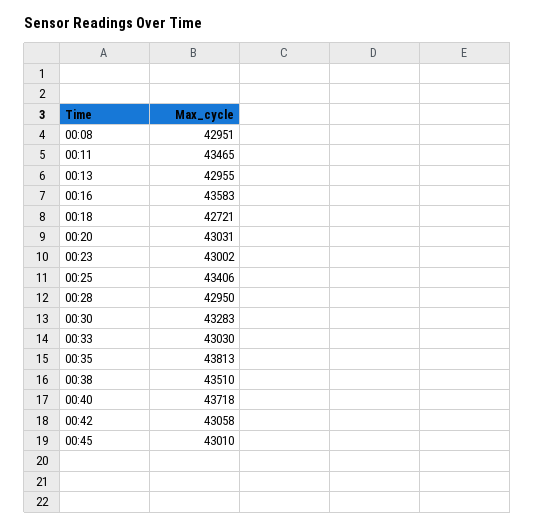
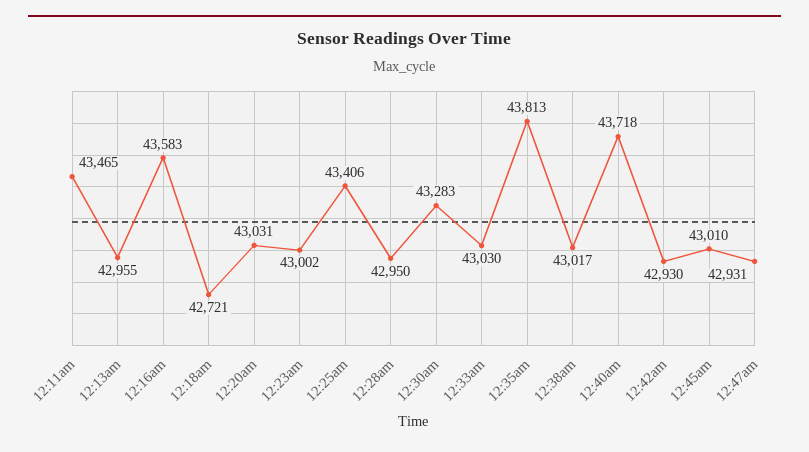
00:08: 42951 -> none
00:38: 43510 -> 43017
00:42: 43058 -> 42930
12:47am: none -> 42931

